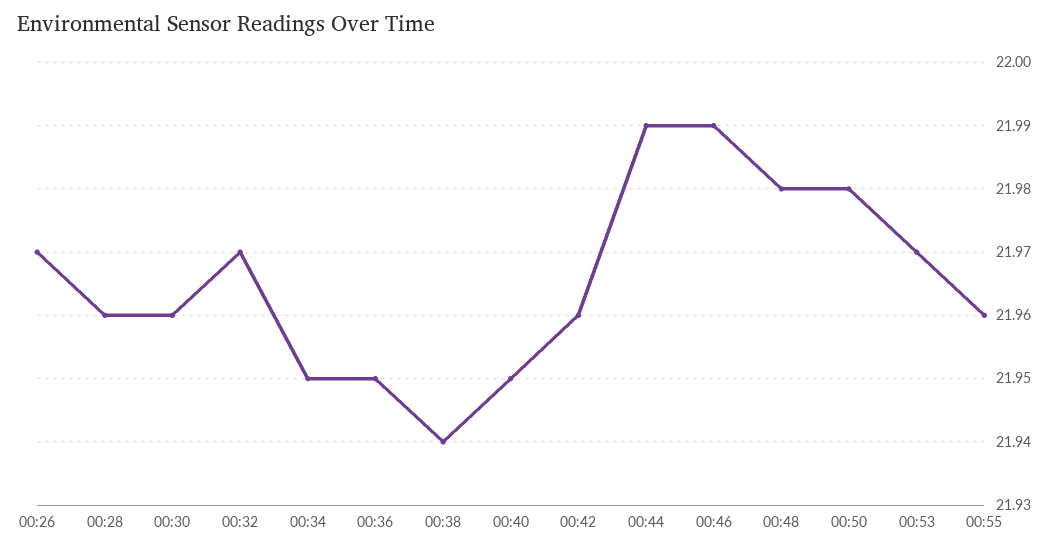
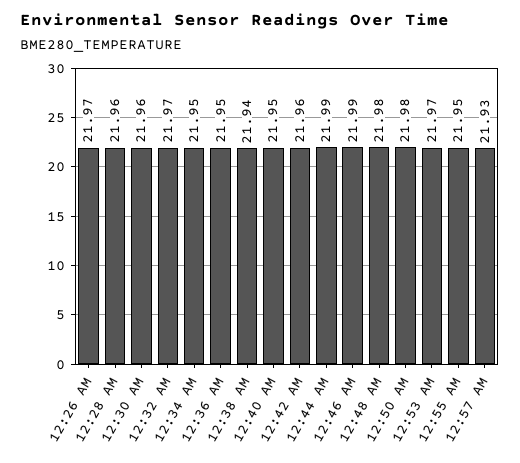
00:55: 21.96 -> 21.95
12:57 AM: none -> 21.93

